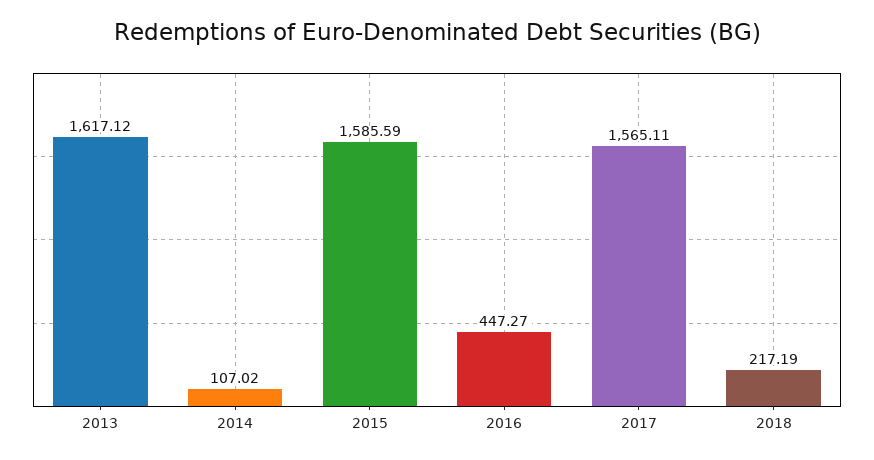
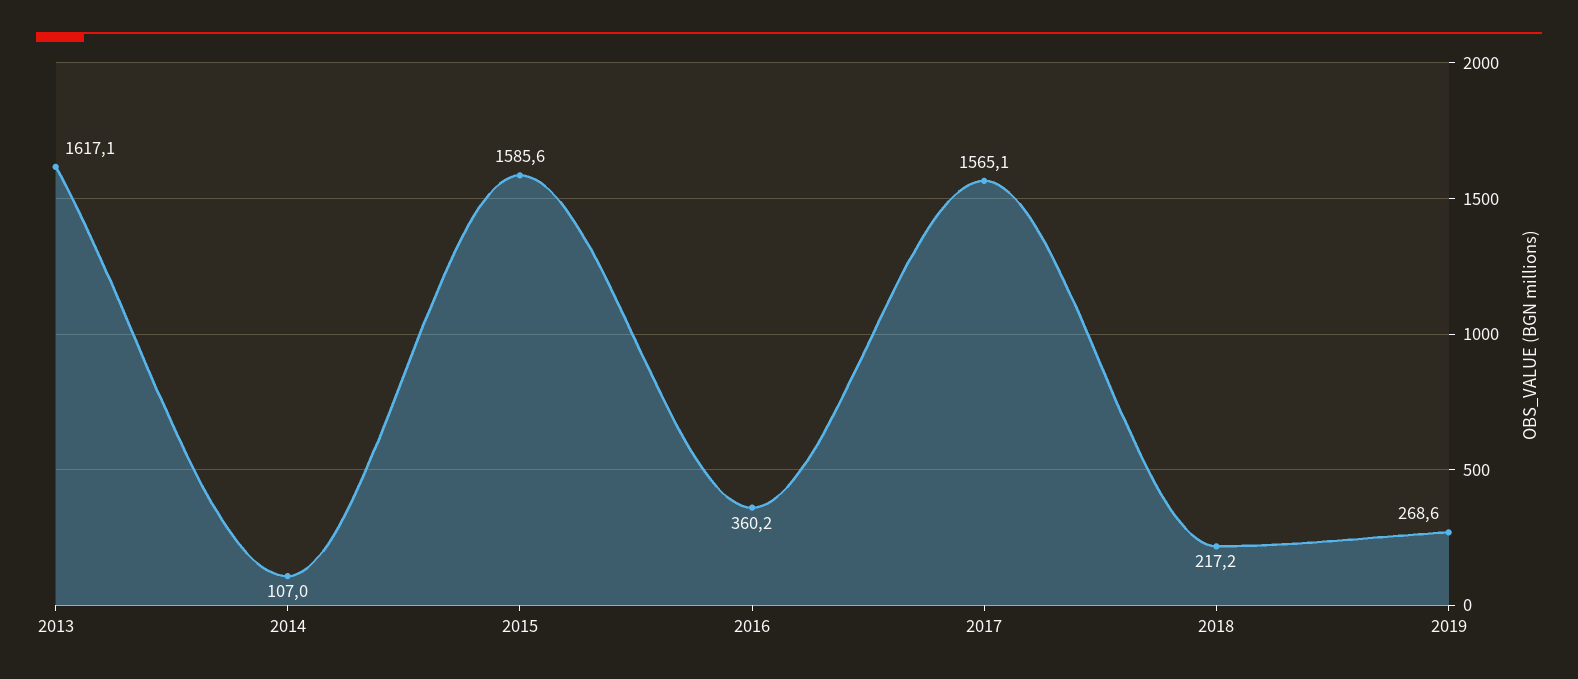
2016: 447.27 -> 360.2
2019: none -> 268.6

